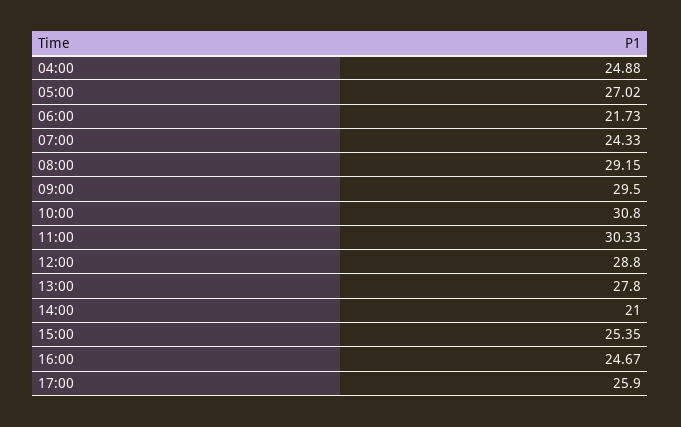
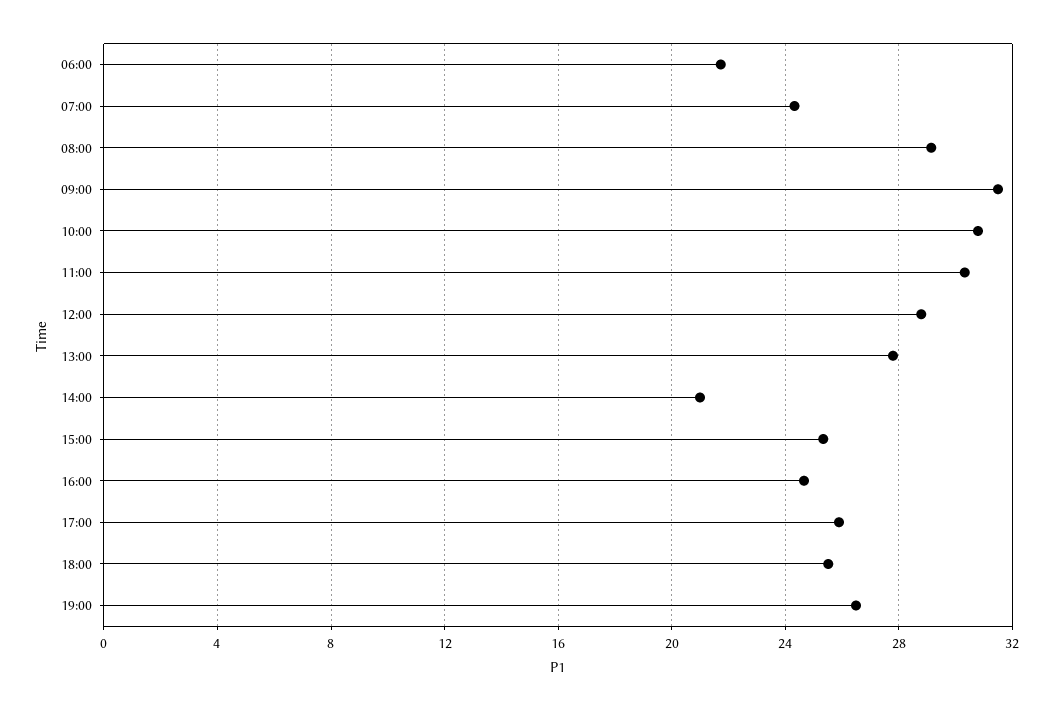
04:00: 24.88 -> none
05:00: 27.02 -> none
09:00: 29.5 -> 31.5
18:00: none -> 25.5
19:00: none -> 26.5

